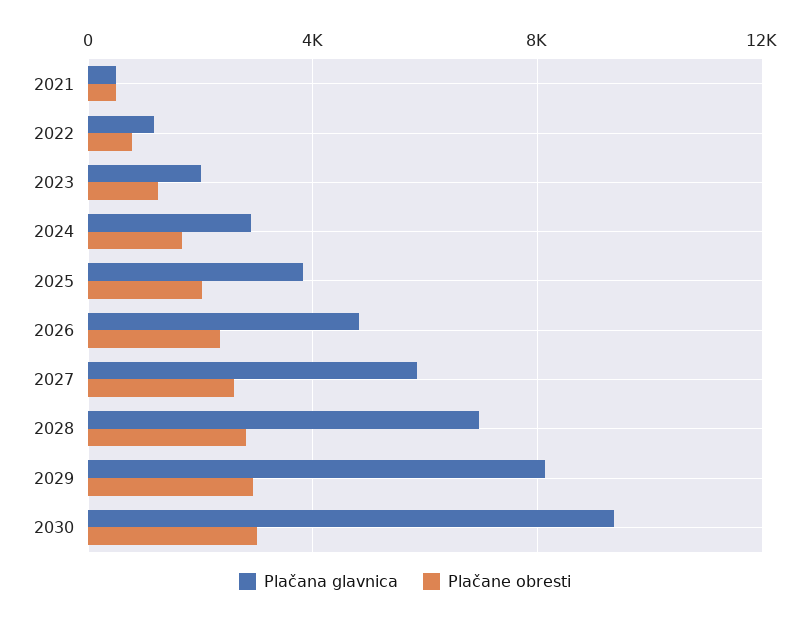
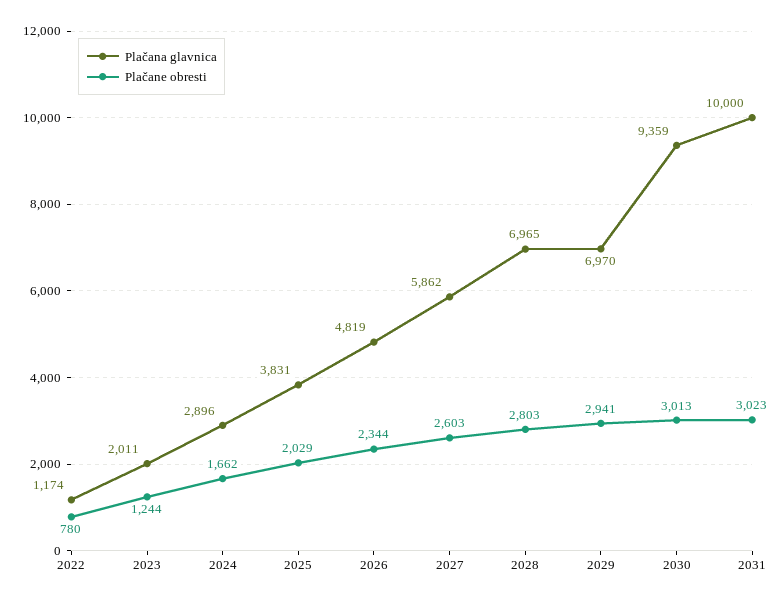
Plačana glavnica, 2021: 500 -> none
Plačane obresti, 2021: 500 -> none
Plačana glavnica, 2029: 8000 -> 6970
Plačana glavnica, 2031: none -> 10000
Plačane obresti, 2031: none -> 3023

